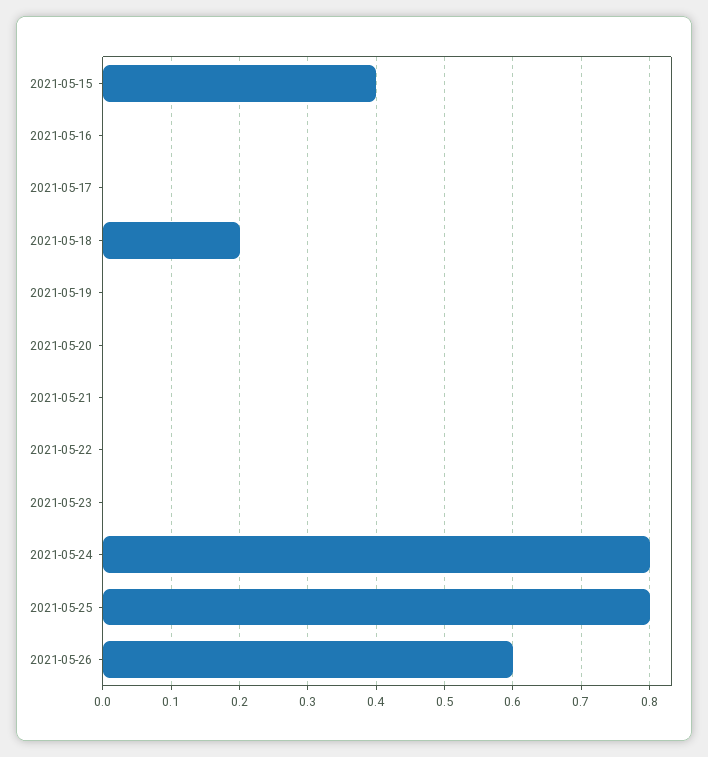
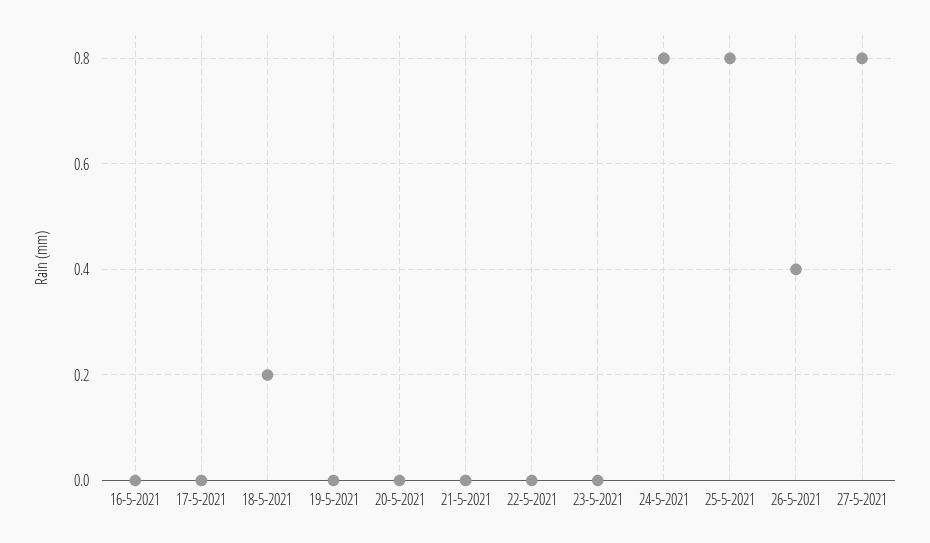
2021-05-15: 0.4 -> none
2021-05-26: 0.6 -> 0.4
27-5-2021: none -> 0.8

